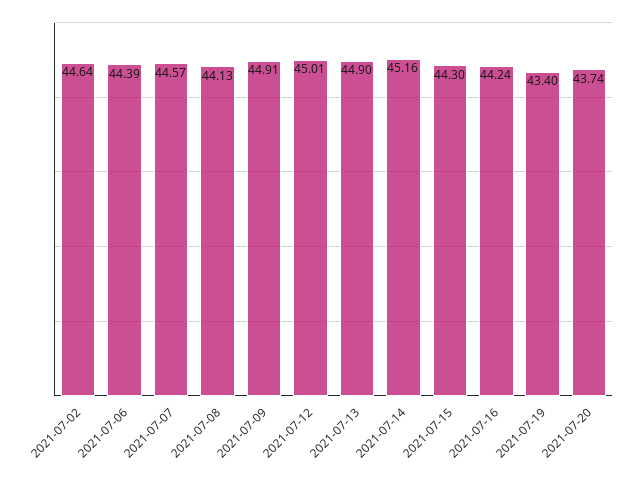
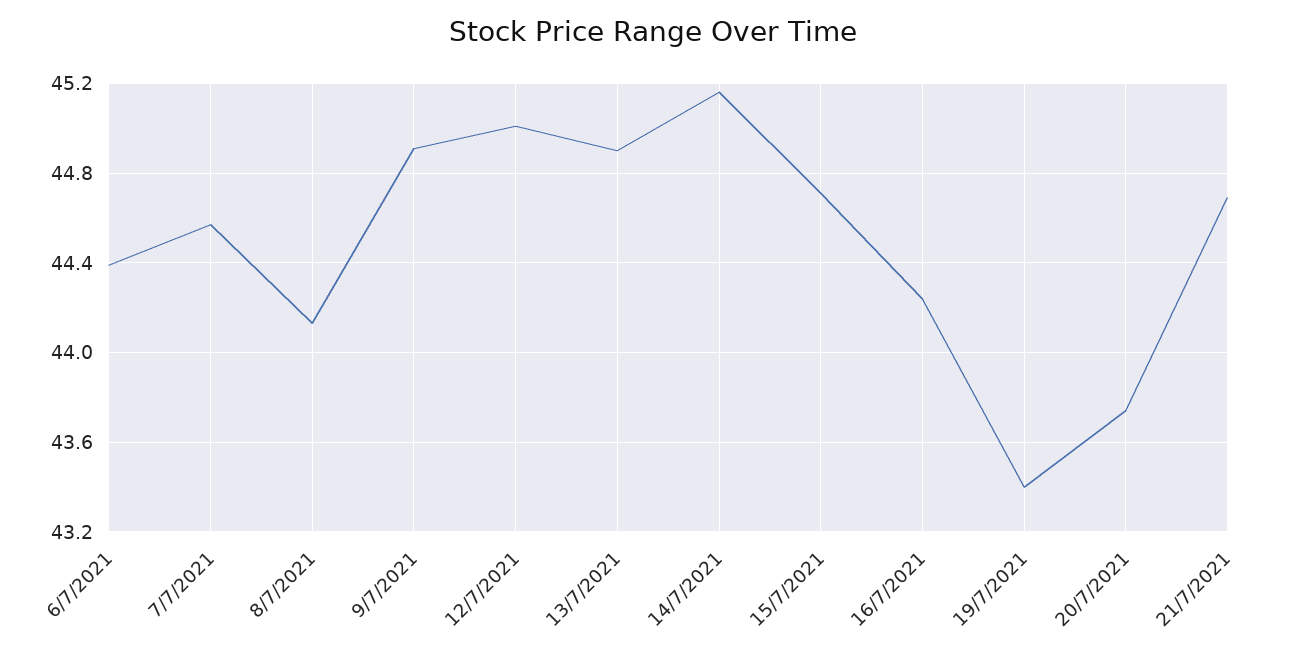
2021-07-02: 44.64 -> none
2021-07-15: 44.3 -> 44.7
21/7/2021: none -> 44.7

